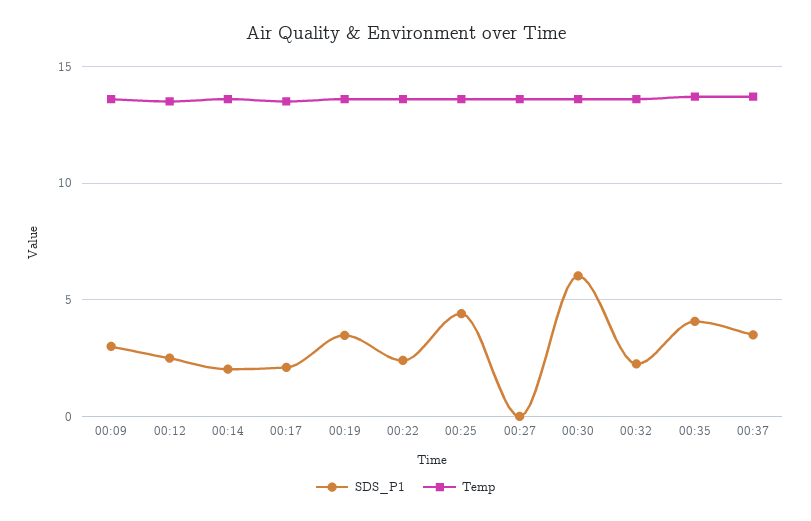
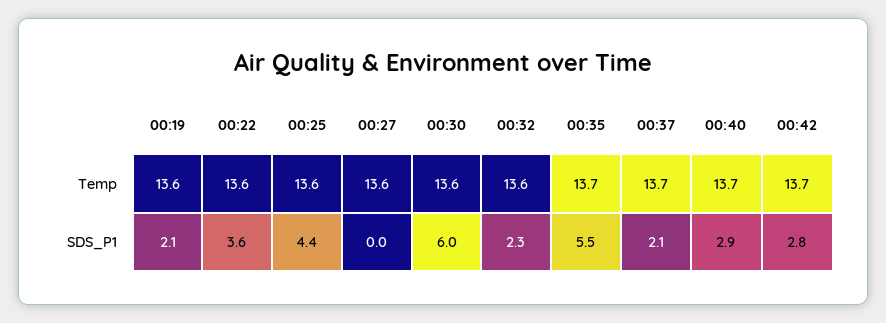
SDS_P1, 00:09: 3 -> none
Temp, 00:09: 13.5 -> none
SDS_P1, 00:12: 2.5 -> none
Temp, 00:12: 13.5 -> none
SDS_P1, 00:14: 2 -> none
Temp, 00:14: 13.5 -> none
SDS_P1, 00:17: 2 -> none
Temp, 00:17: 13.5 -> none
SDS_P1, 00:19: 3.5 -> 2.1
SDS_P1, 00:22: 2.5 -> 3.6
SDS_P1, 00:35: 4 -> 5.5
SDS_P1, 00:37: 3.5 -> 2.1
Temp, 00:40: none -> 13.7
Temp, 00:42: none -> 13.7
SDS_P1, 00:40: none -> 2.9
SDS_P1, 00:42: none -> 2.8

